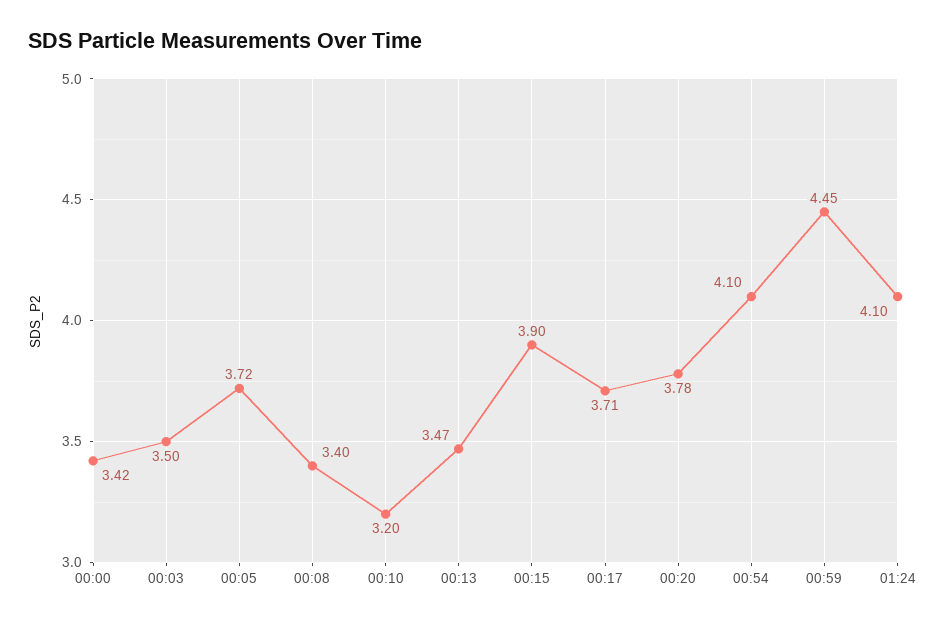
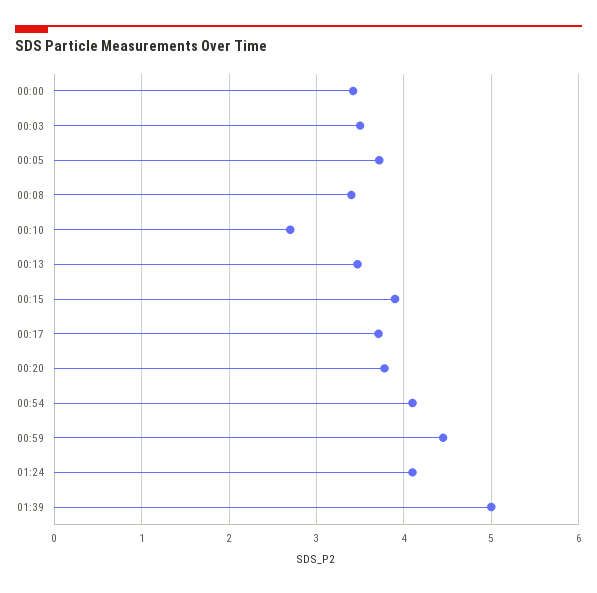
00:10: 3.2 -> 2.7
01:39: none -> 5

